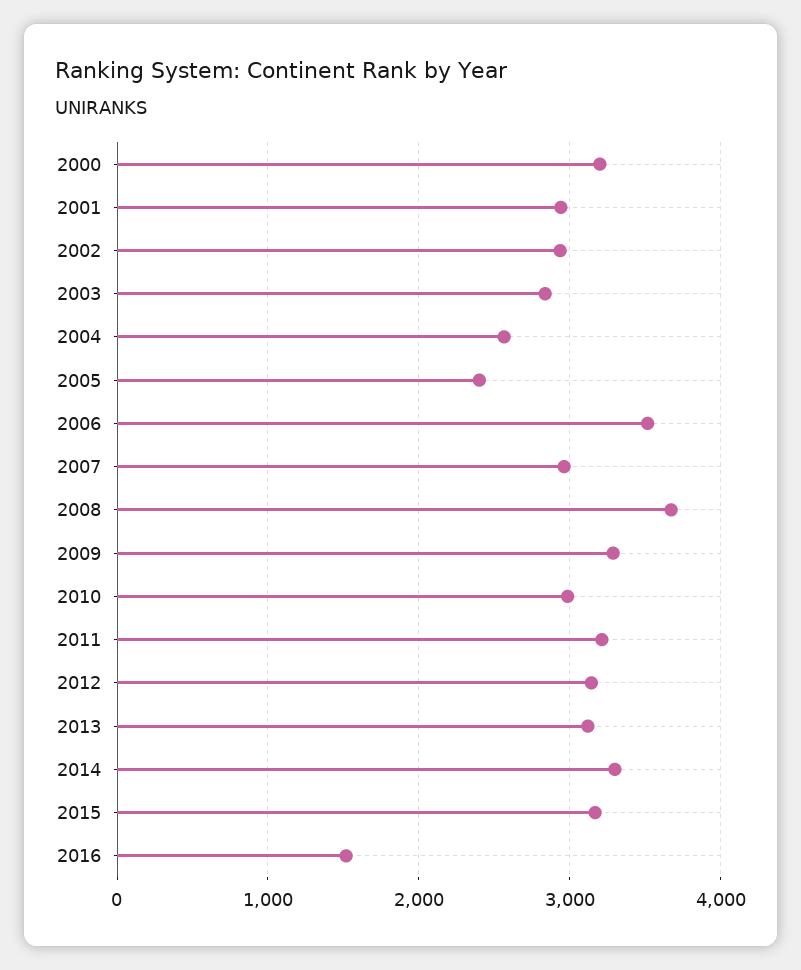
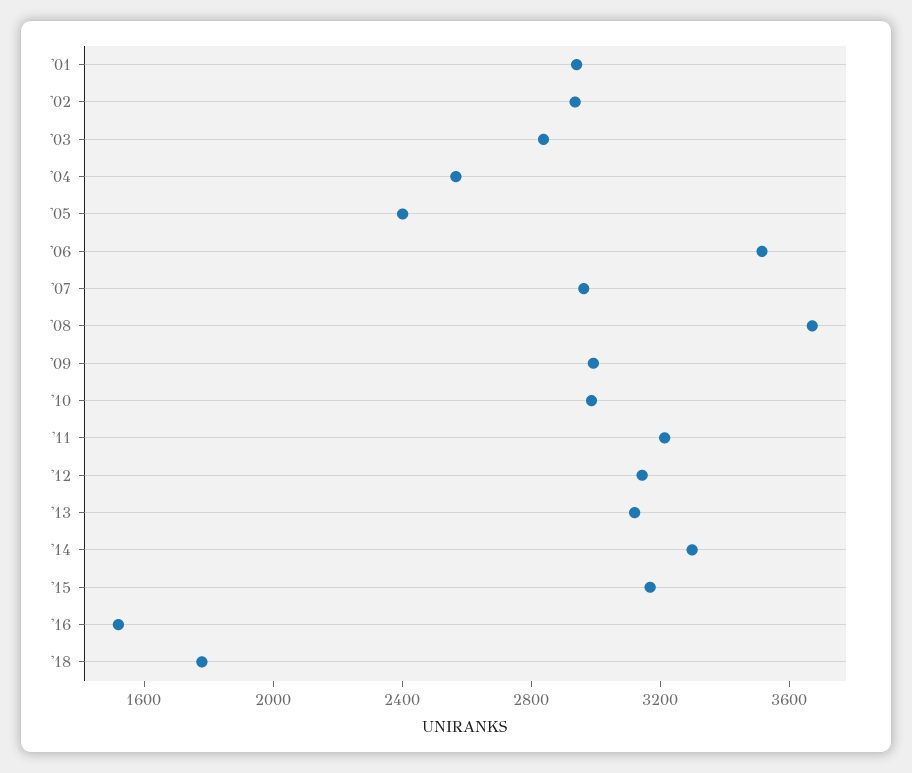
2000: 3200 -> none
2009: 3300 -> 3000
'18: none -> 1800

